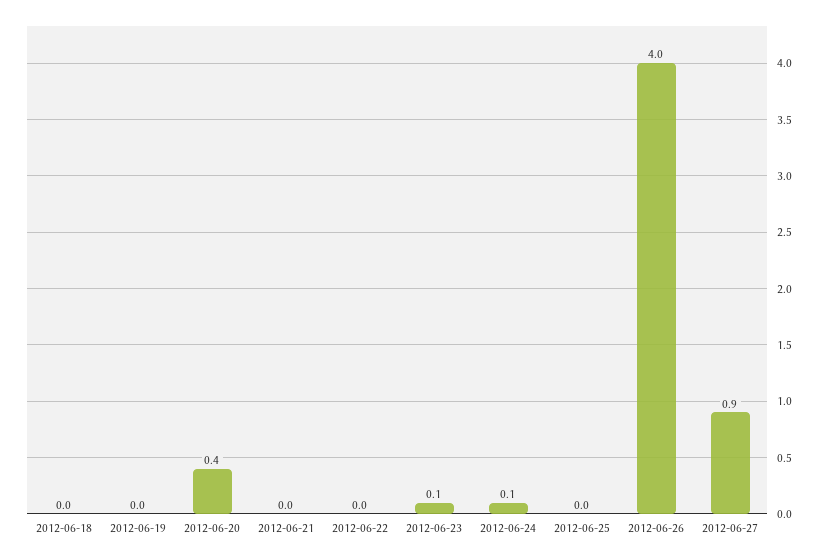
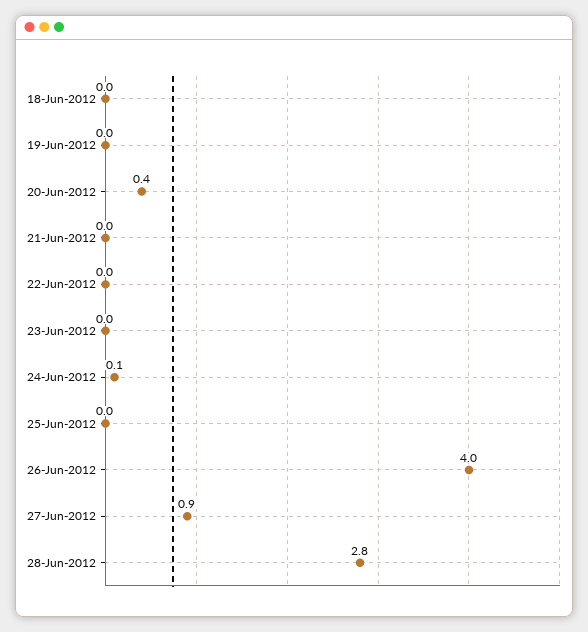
2012-06-23: 0.1 -> 0
28-Jun-2012: none -> 2.8

